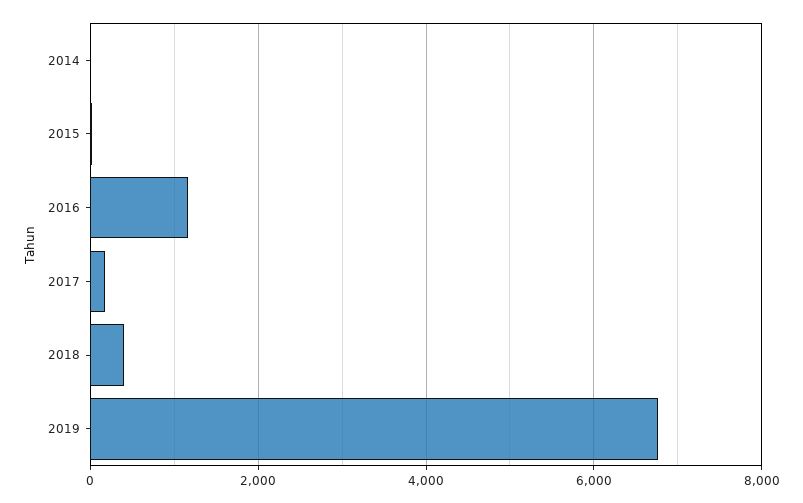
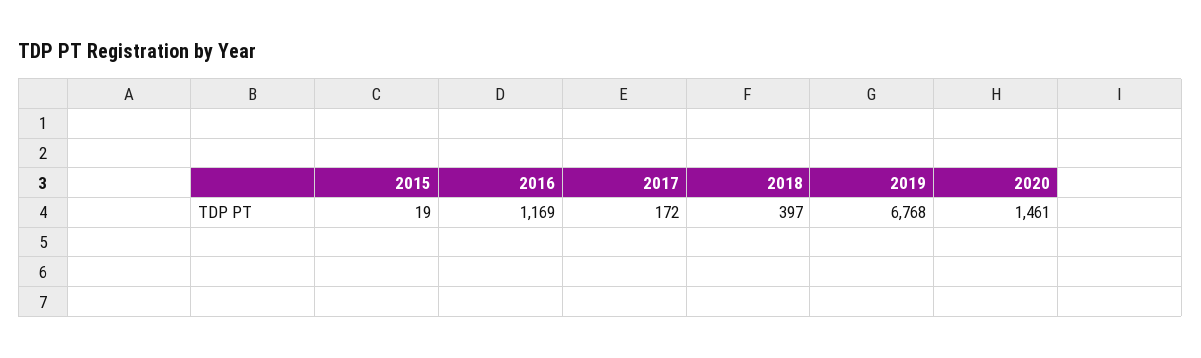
2014: 0 -> none
2020: none -> 1461

